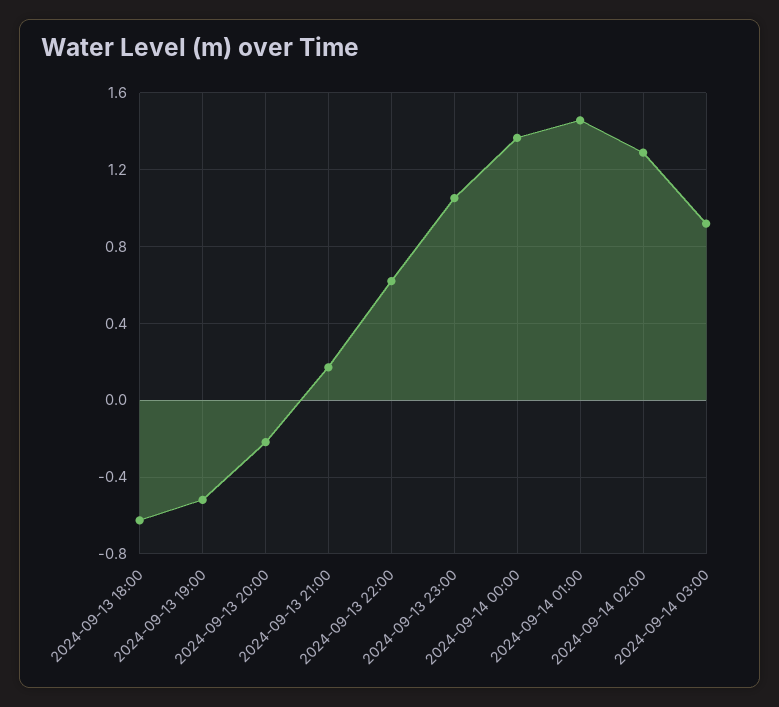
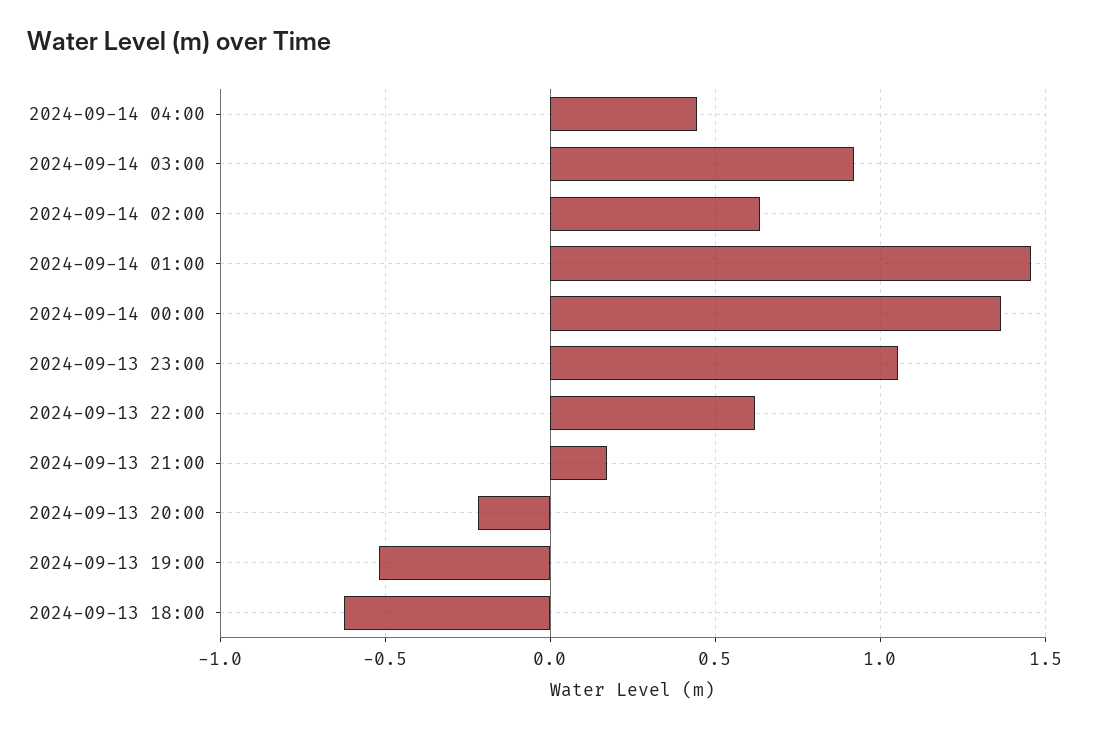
2024-09-14 02:00: 1.3 -> 0.65
2024-09-14 04:00: none -> 0.45

